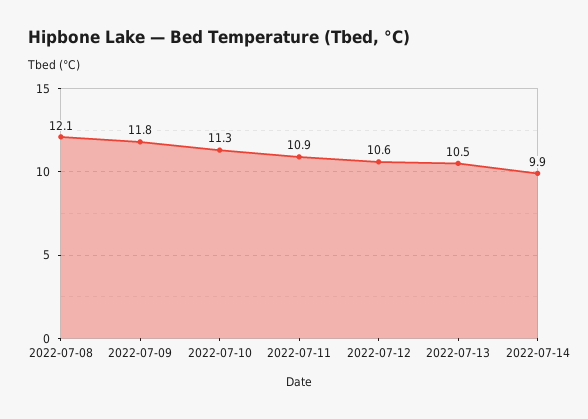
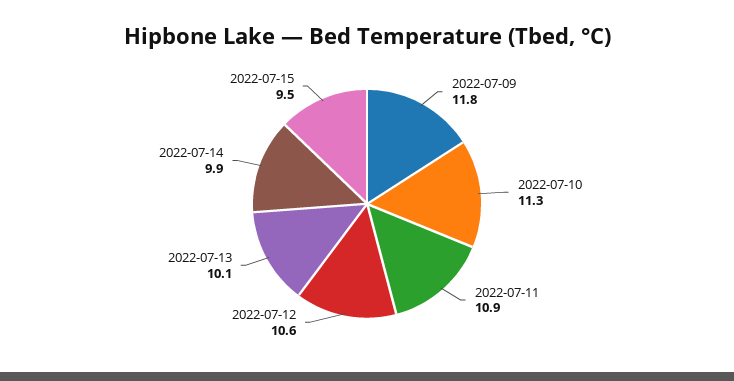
2022-07-08: 12.1 -> none
2022-07-13: 10.5 -> 10.1
2022-07-15: none -> 9.5

